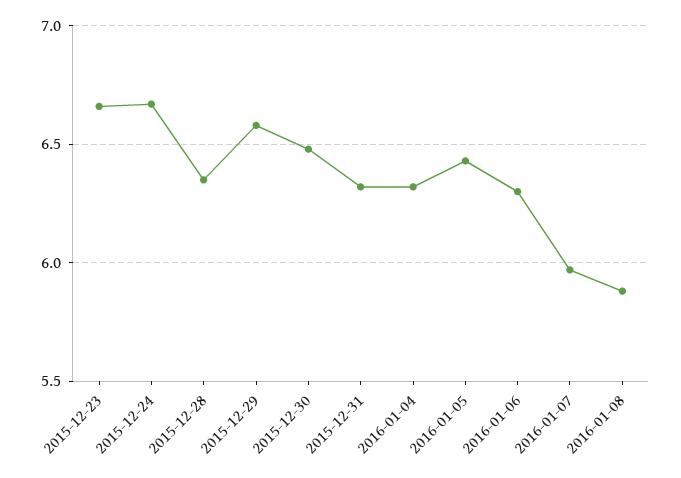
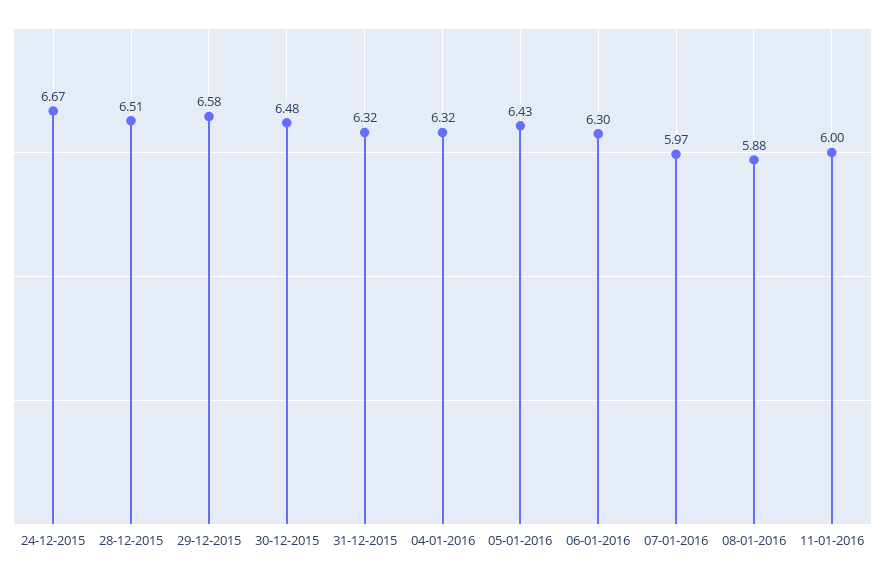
2015-12-23: 6.65 -> none
2015-12-28: 6.35 -> 6.51
11-01-2016: none -> 6

